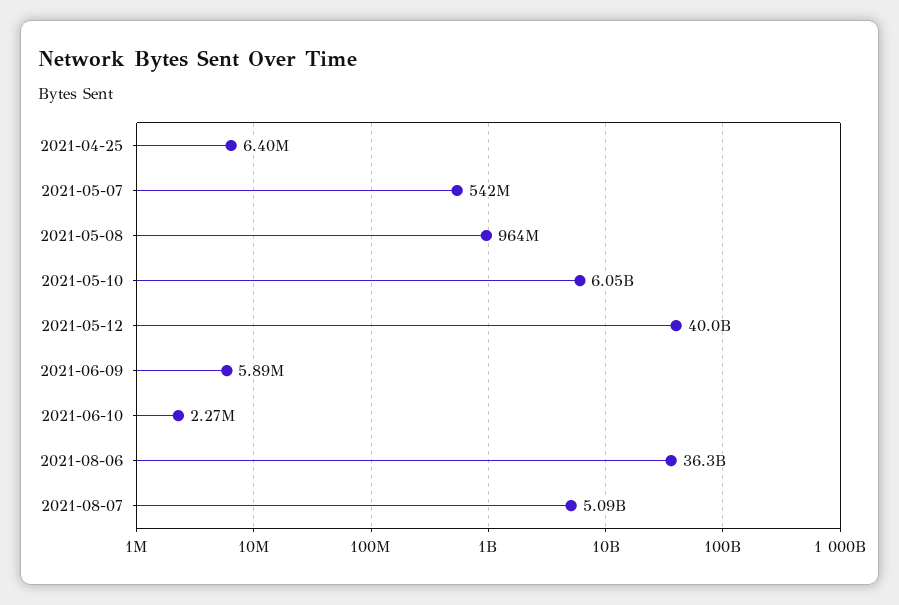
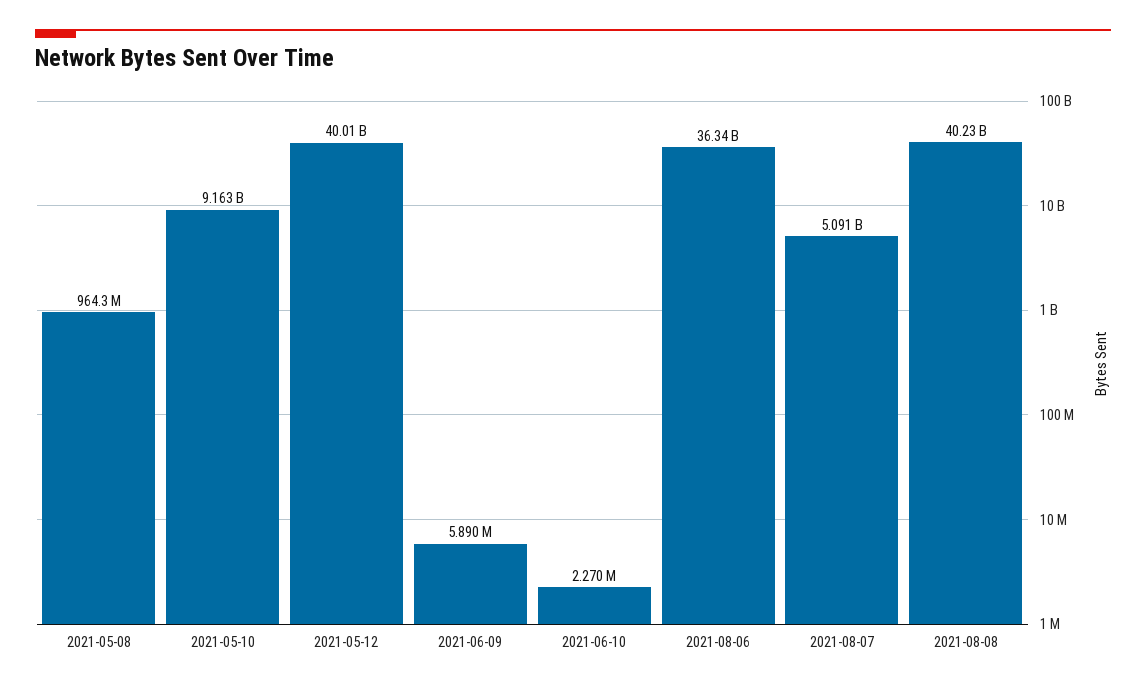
2021-04-25: 6400000 -> none
2021-05-07: 542000000 -> none
2021-05-10: 6050000000 -> 9163000000
2021-08-08: none -> 40230000000

